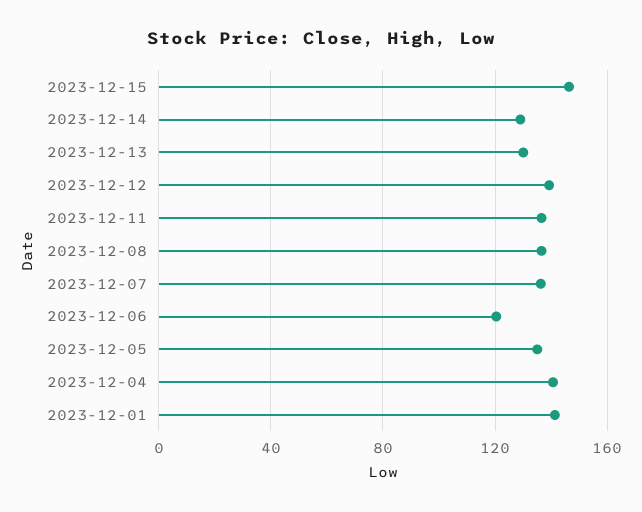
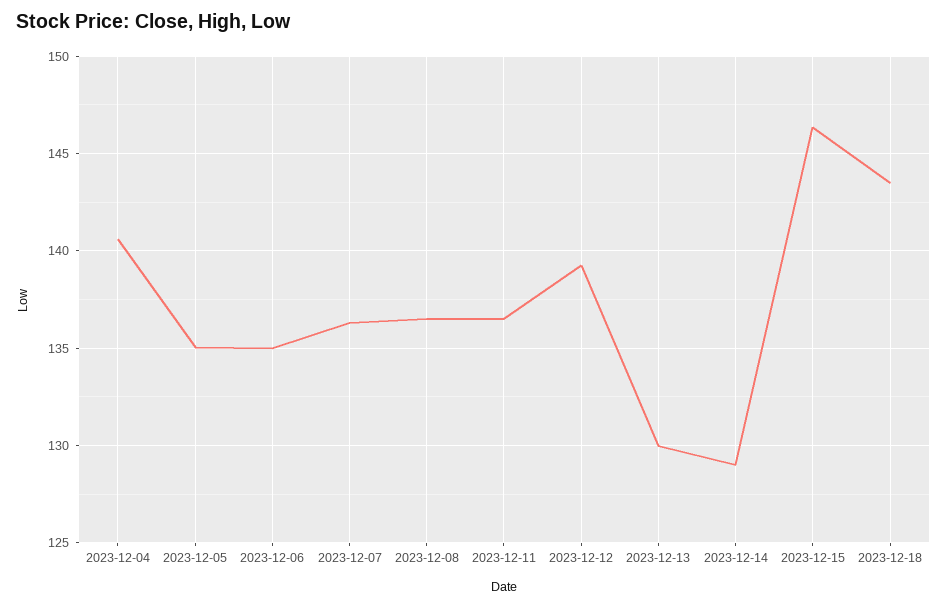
2023-12-06: 120 -> 135
2023-12-01: 140 -> none
2023-12-18: none -> 143.5

